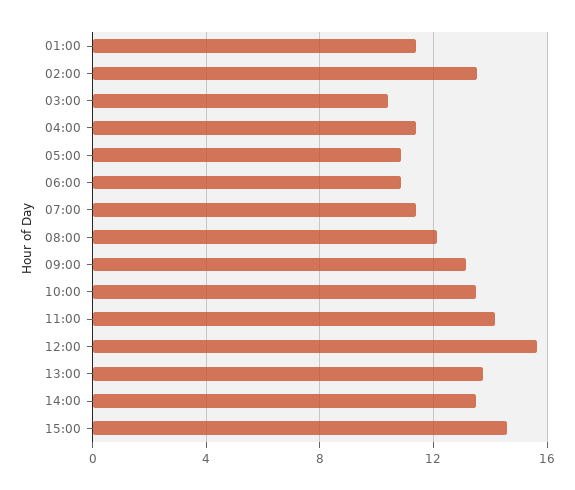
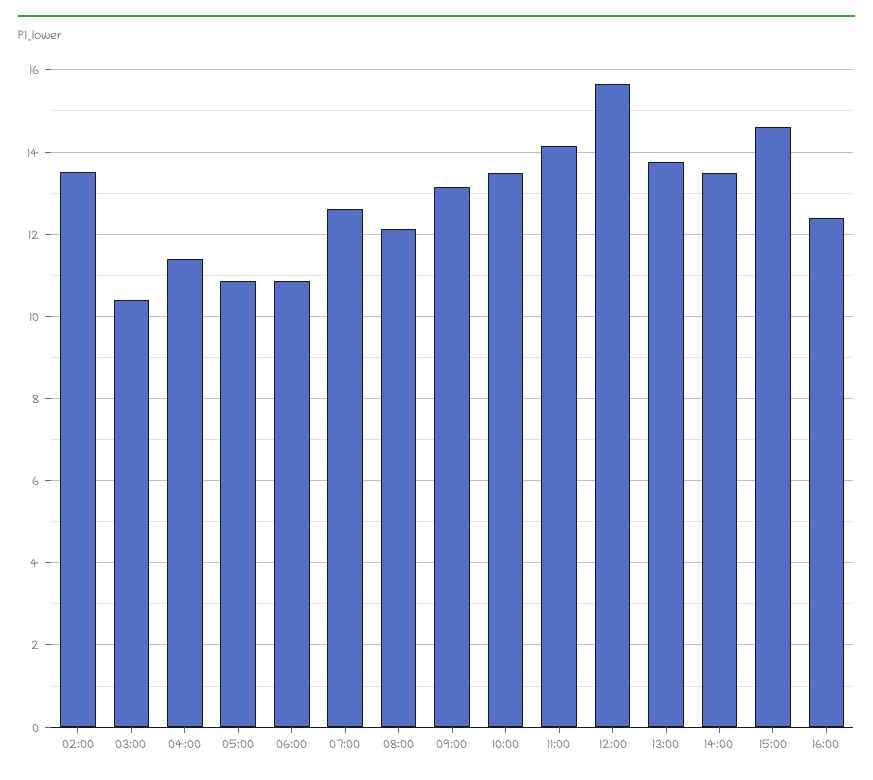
01:00: 11.5 -> none
07:00: 11.5 -> 12.6
16:00: none -> 12.4

